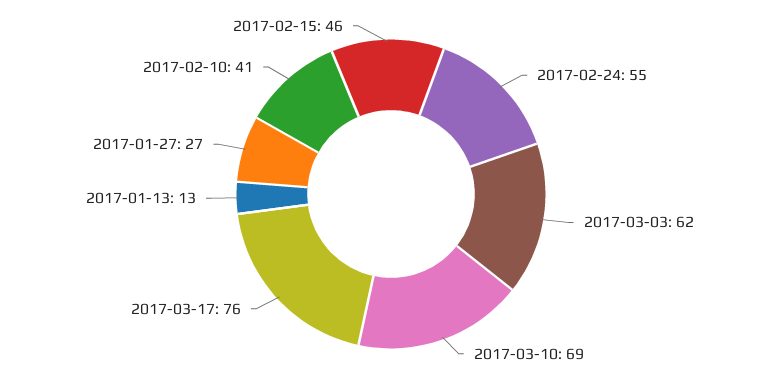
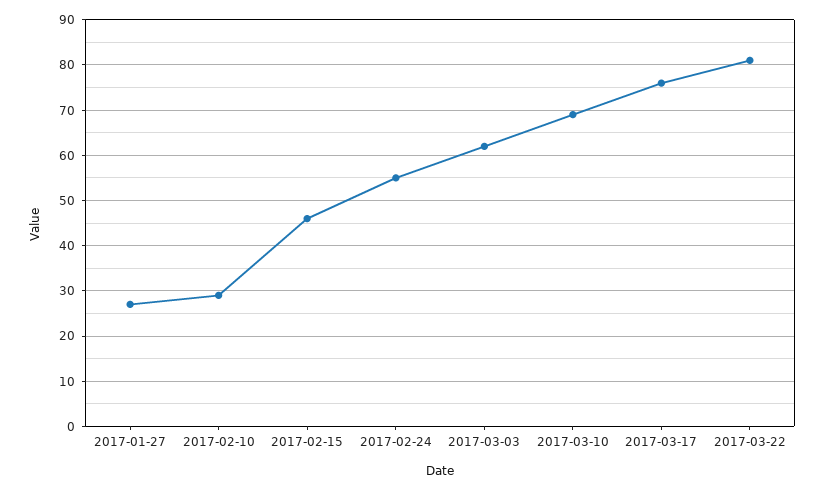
2017-01-13: 13 -> none
2017-02-10: 41 -> 30
2017-03-22: none -> 80

